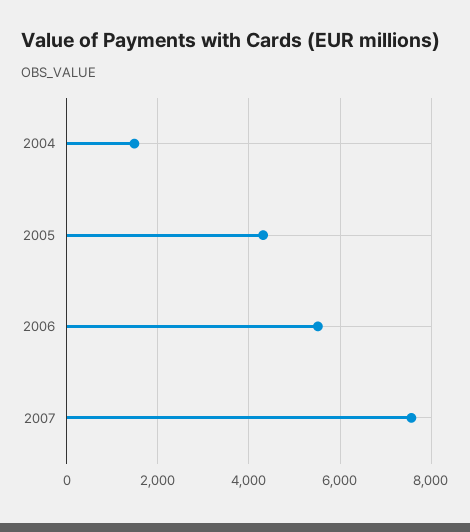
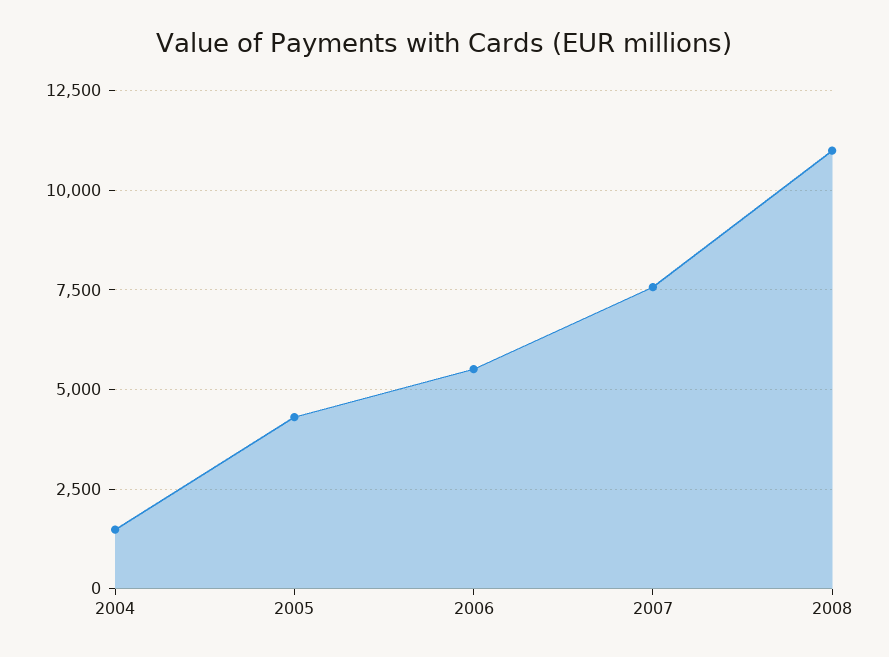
2008: none -> 11000

